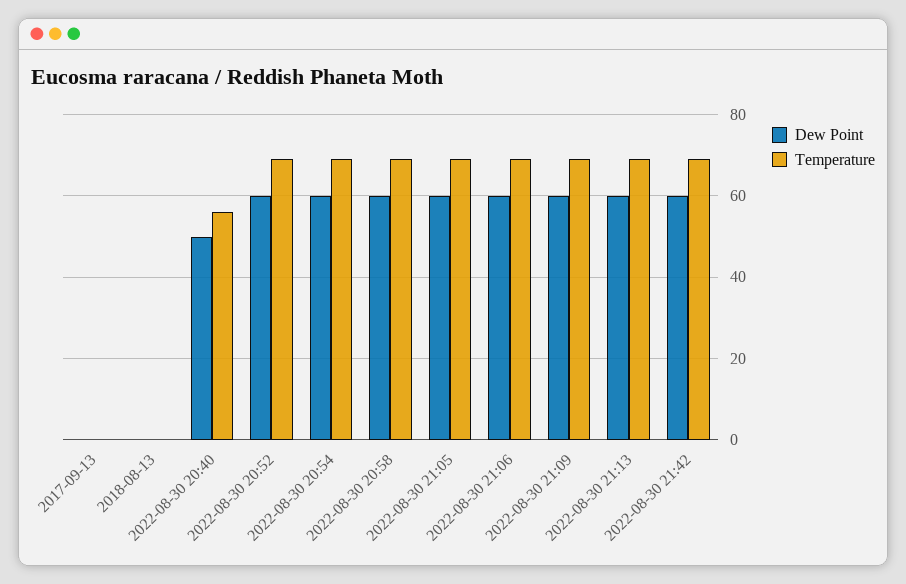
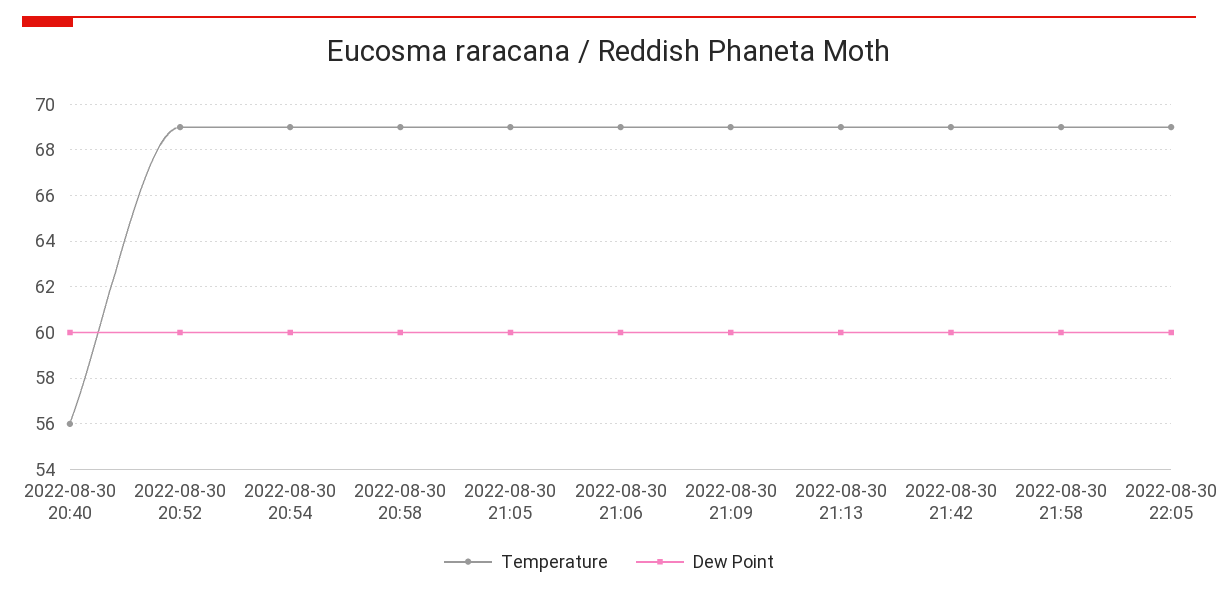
Dew Point, 2017-09-13: 0 -> none
Temperature, 2017-09-13: 0 -> none
Dew Point, 2018-08-13: 0 -> none
Temperature, 2018-08-13: 0 -> none
Dew Point, 2022-08-30 20:40: 50 -> 60
Temperature, 2022-08-30 21:58: none -> 69
Dew Point, 2022-08-30 21:58: none -> 60
Temperature, 2022-08-30 22:05: none -> 69
Dew Point, 2022-08-30 22:05: none -> 60

